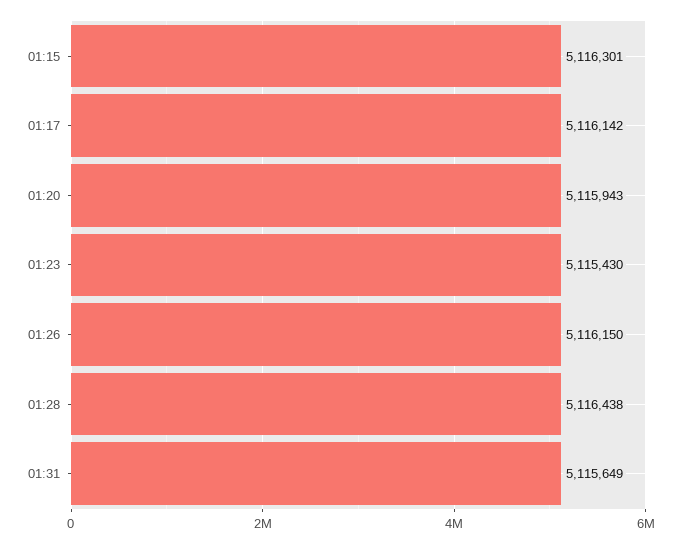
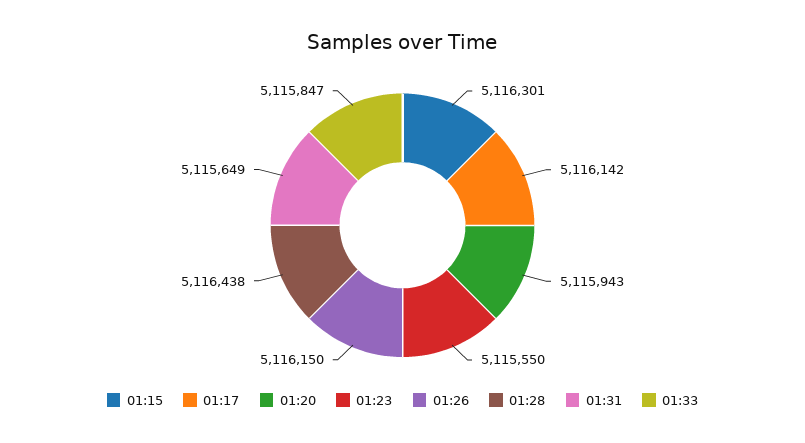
01:23: 5115430 -> 5115550
01:33: none -> 5115847

